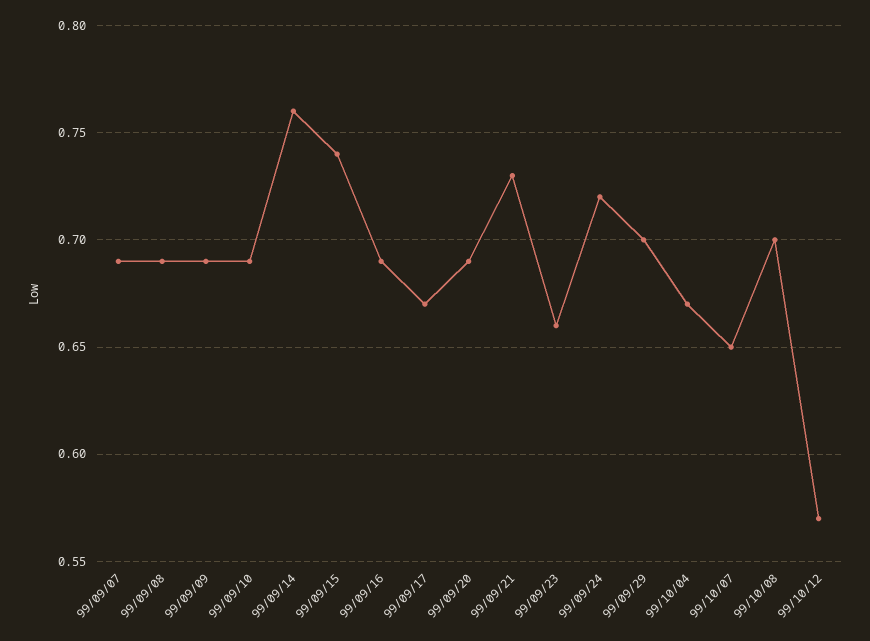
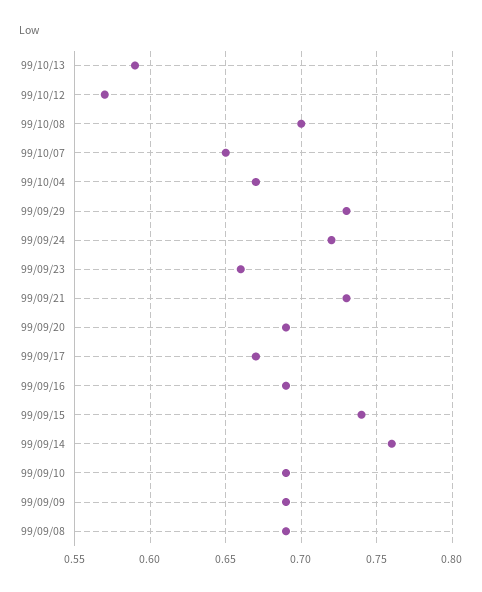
99/09/07: 0.69 -> none
99/09/29: 0.7 -> 0.73
99/10/13: none -> 0.59

